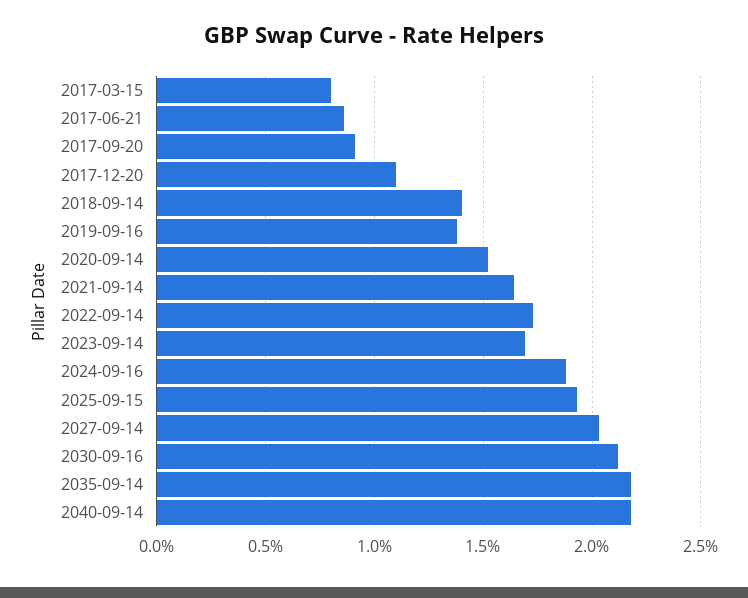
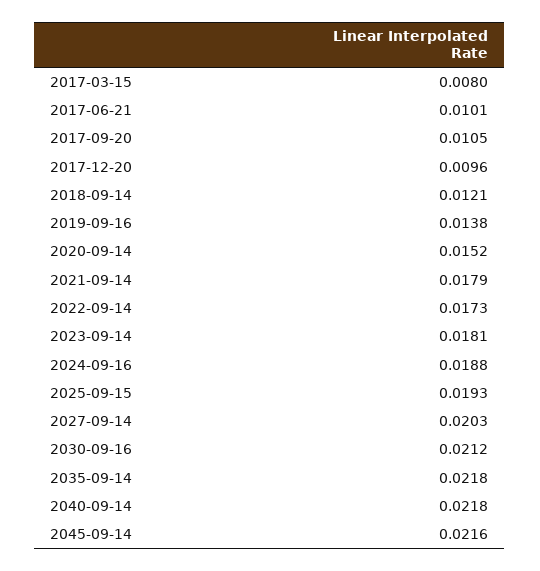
2017-06-21: 0.0085 -> 0.0101
2017-09-20: 0.009 -> 0.0105
2017-12-20: 0.011 -> 0.0096
2018-09-14: 0.014 -> 0.0121
2021-09-14: 0.0165 -> 0.0179
2023-09-14: 0.017 -> 0.0181
2045-09-14: none -> 0.0216

